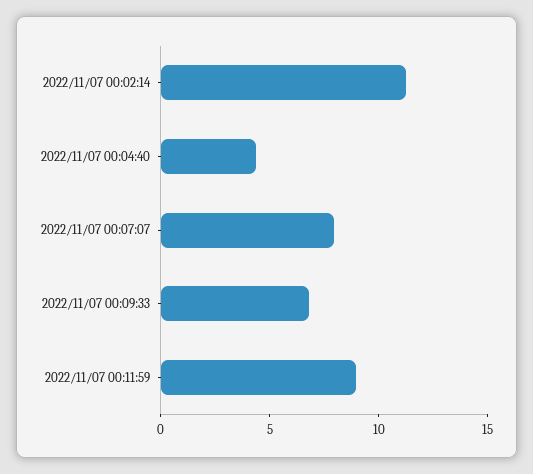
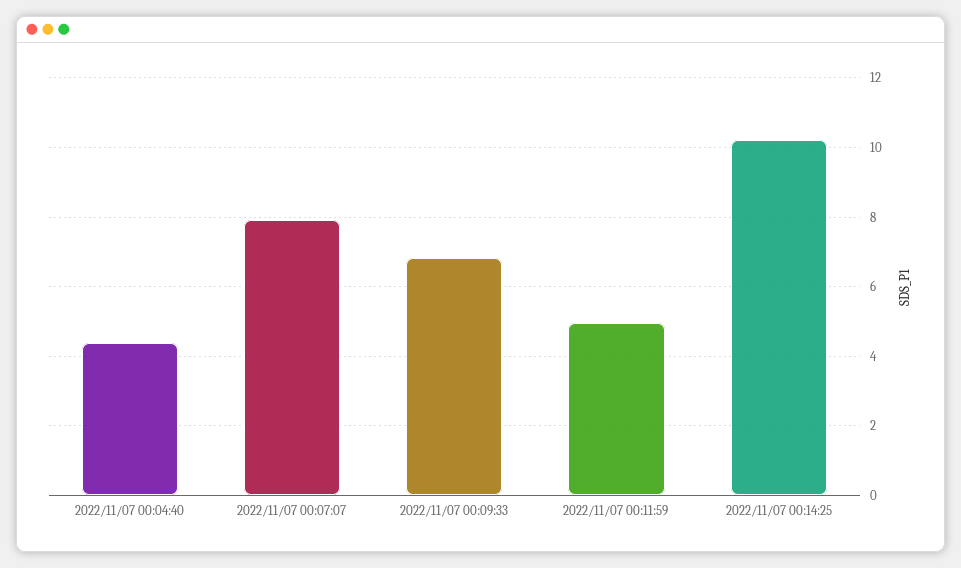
2022/11/07 00:02:14: 11 -> none
2022/11/07 00:11:59: 9 -> 5
2022/11/07 00:14:25: none -> 10.2

